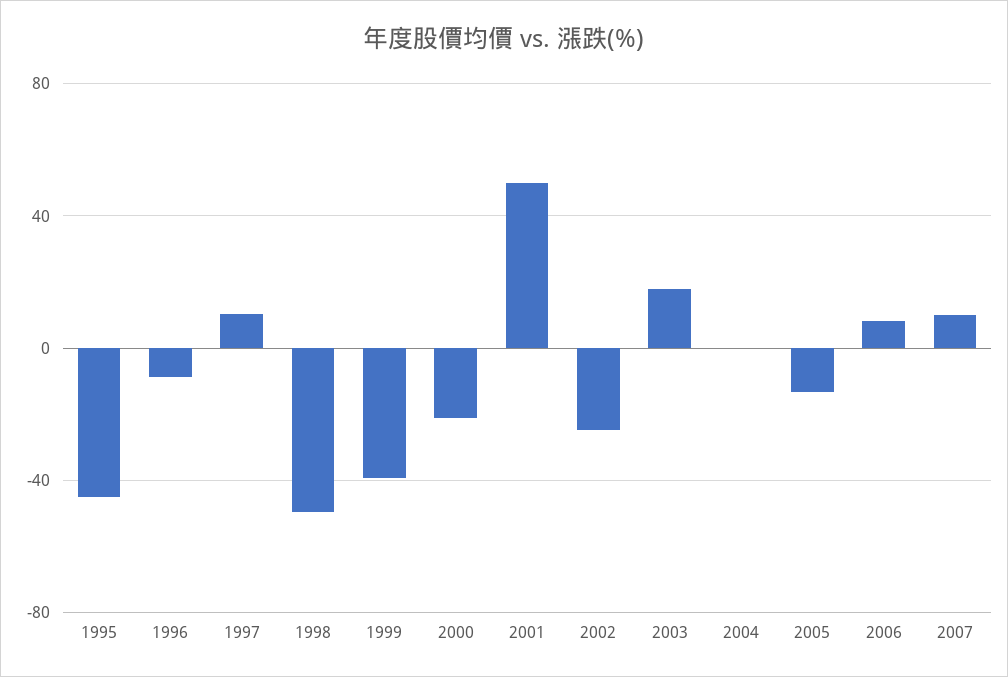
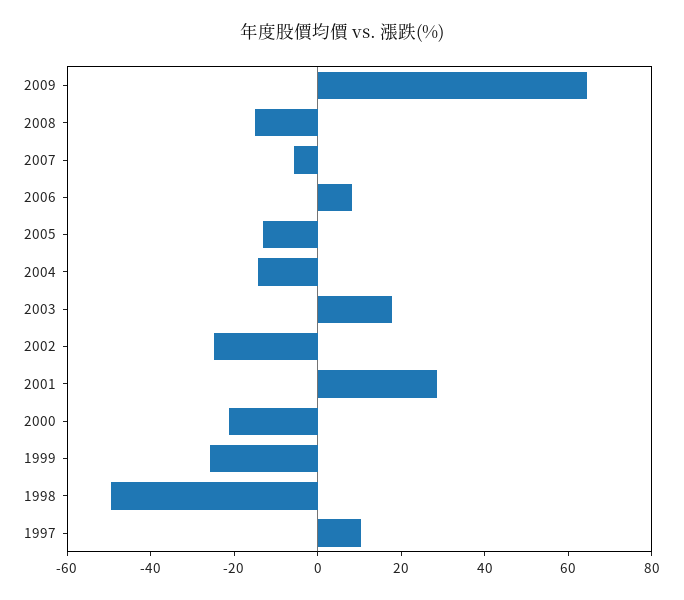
1995: -45 -> none
1996: -10 -> none
1999: -40 -> -25
2001: 50 -> 30
2004: 0 -> -15
2007: 10 -> -5
2009: none -> 65
2008: none -> -15

